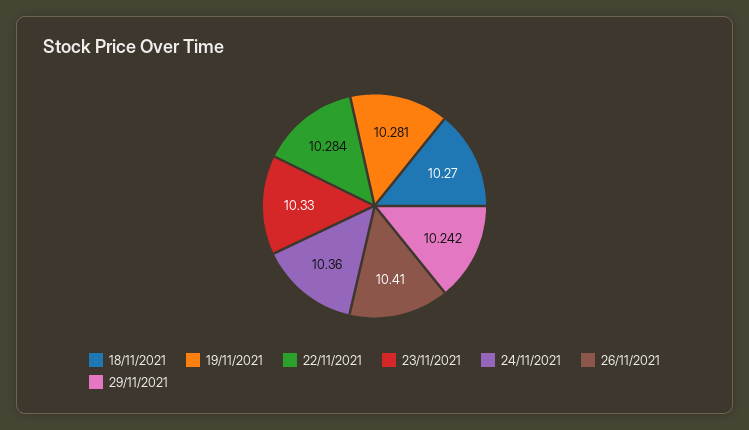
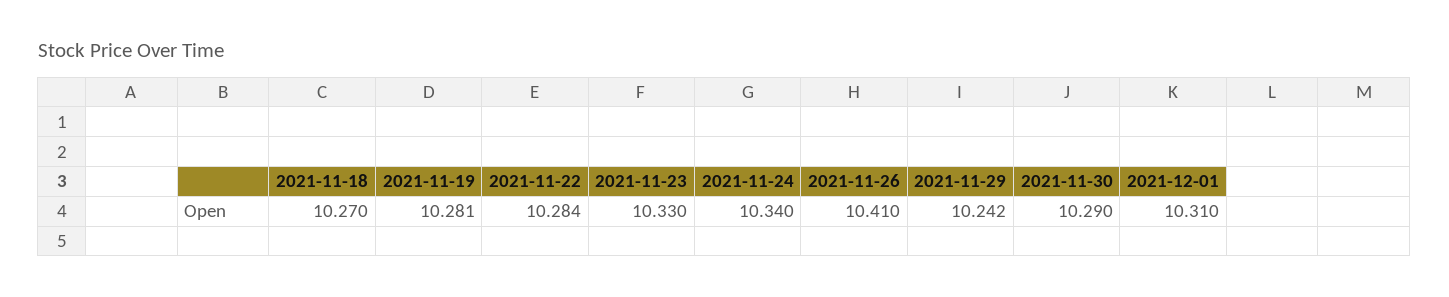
24/11/2021: 10.36 -> 10.34
2021-11-30: none -> 10.29
2021-12-01: none -> 10.31

